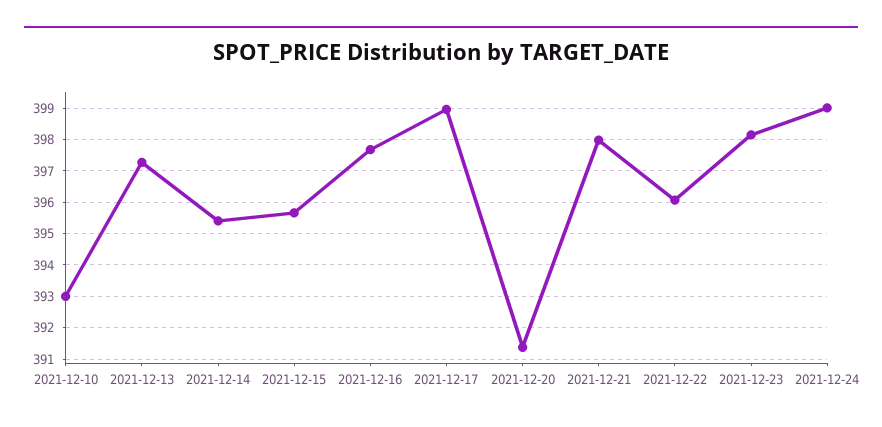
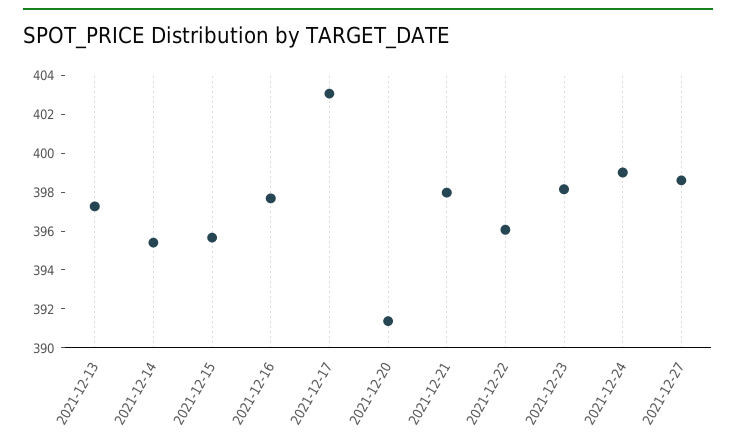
2021-12-10: 393 -> none
2021-12-17: 399 -> 403
2021-12-27: none -> 398.5

